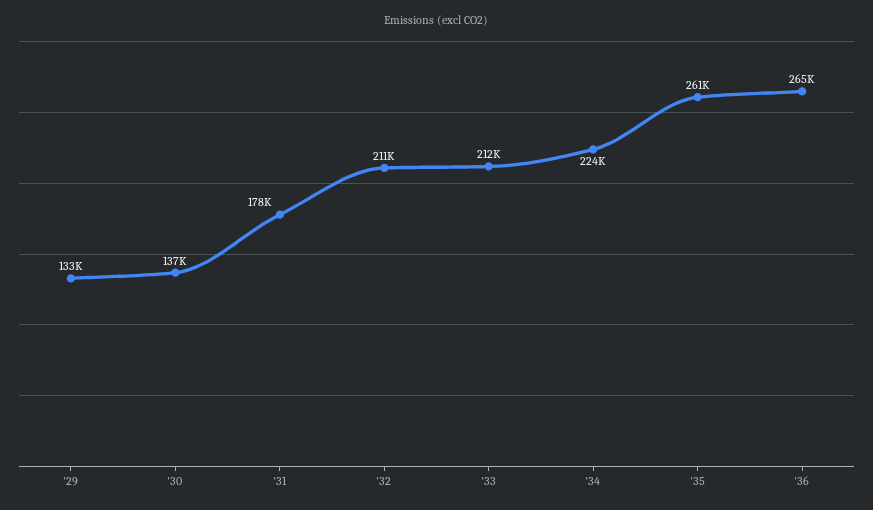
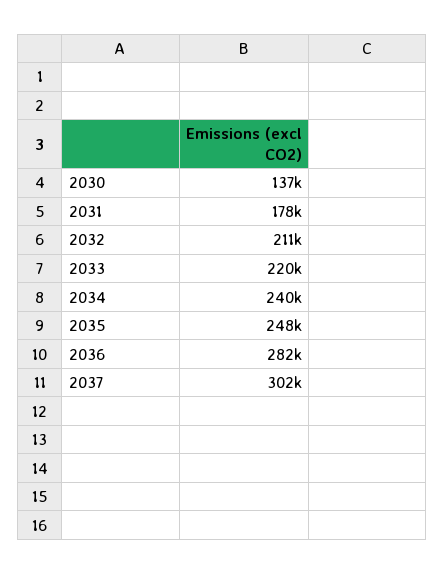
'29: 133000 -> none
'33: 212000 -> 220000
'34: 224000 -> 240000
'35: 261000 -> 248000
'36: 265000 -> 282000
2037: none -> 302000

